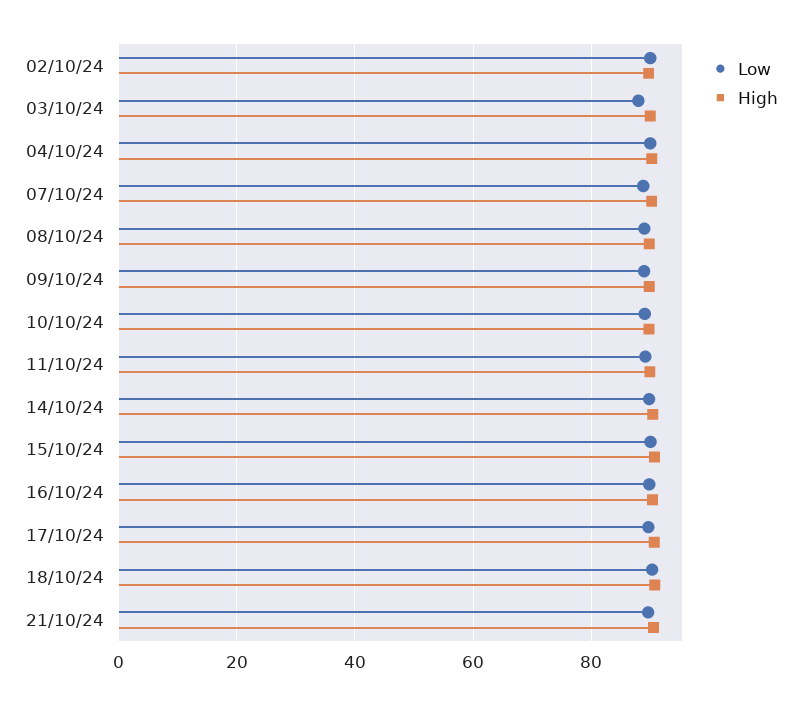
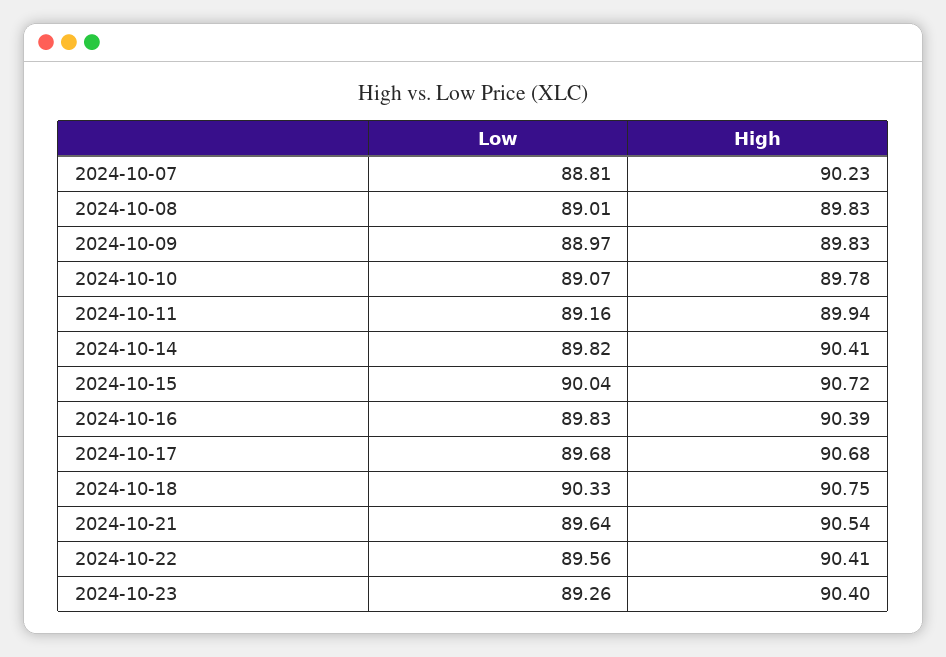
Low, 02/10/24: 90 -> none
High, 02/10/24: 90 -> none
Low, 03/10/24: 88 -> none
High, 03/10/24: 90 -> none
Low, 04/10/24: 90 -> none
High, 04/10/24: 90 -> none
Low, 2024-10-22: none -> 89.56
High, 2024-10-22: none -> 90.41
Low, 2024-10-23: none -> 89.26
High, 2024-10-23: none -> 90.4

